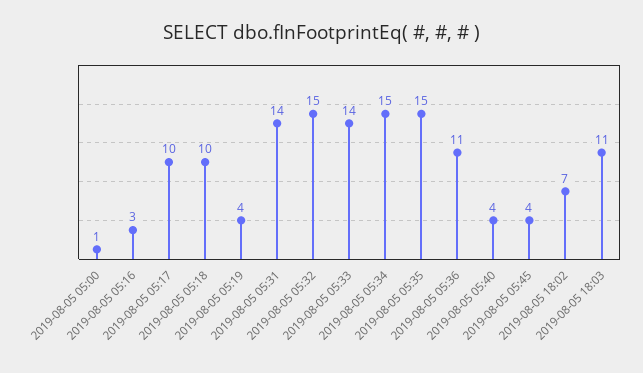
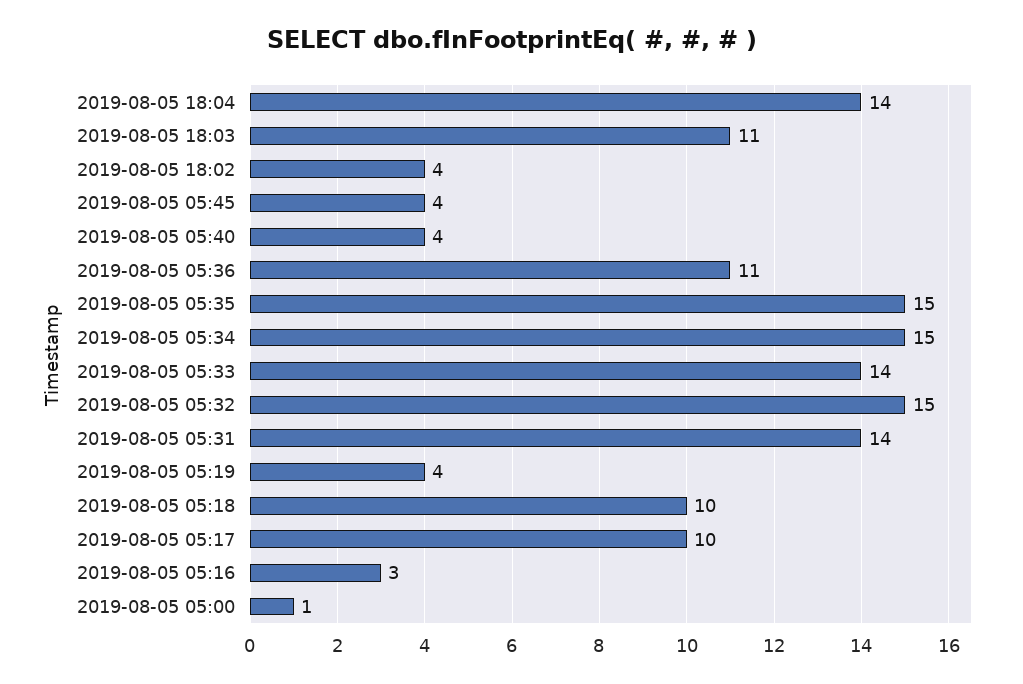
2019-08-05 18:02: 7 -> 4
2019-08-05 18:04: none -> 14

